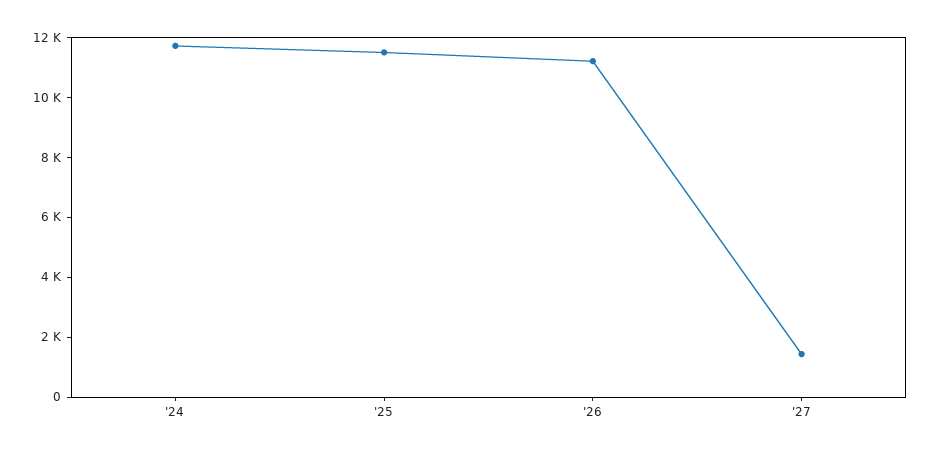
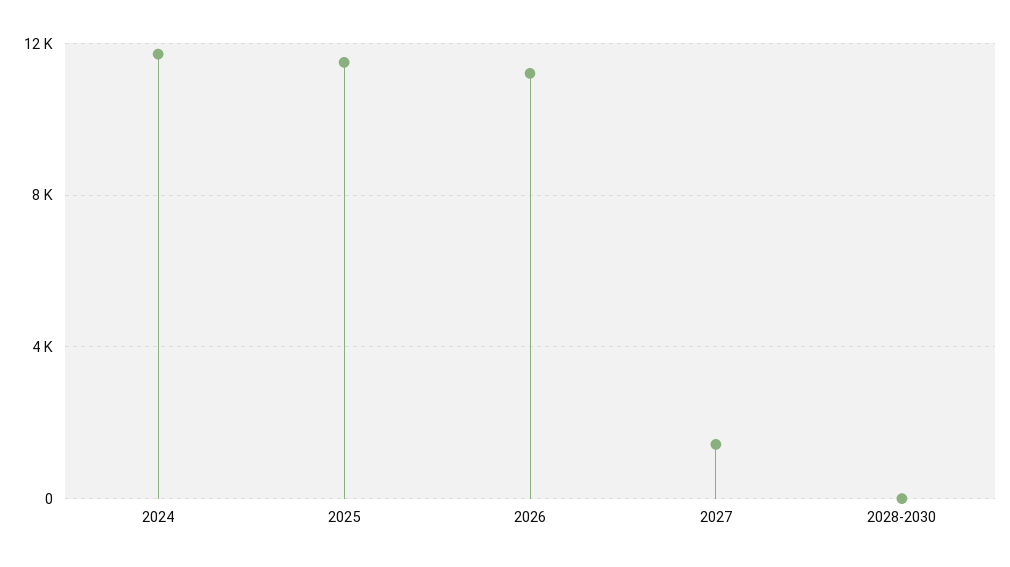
2028-2030: none -> 0

